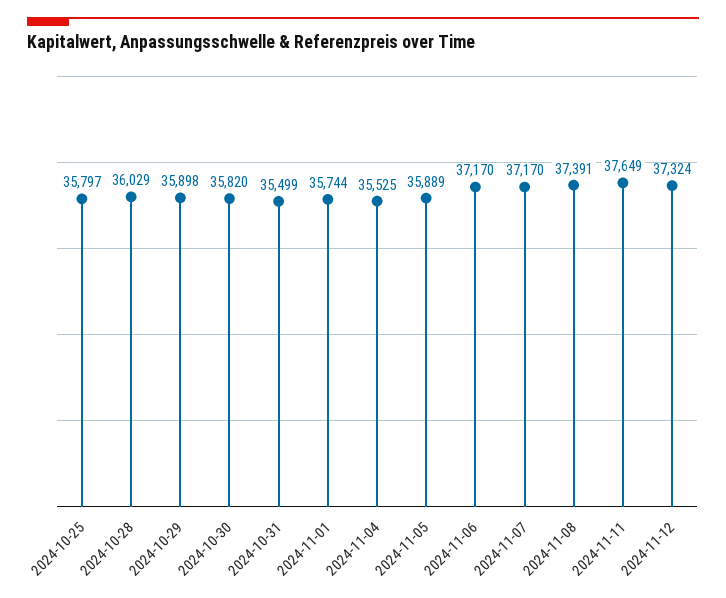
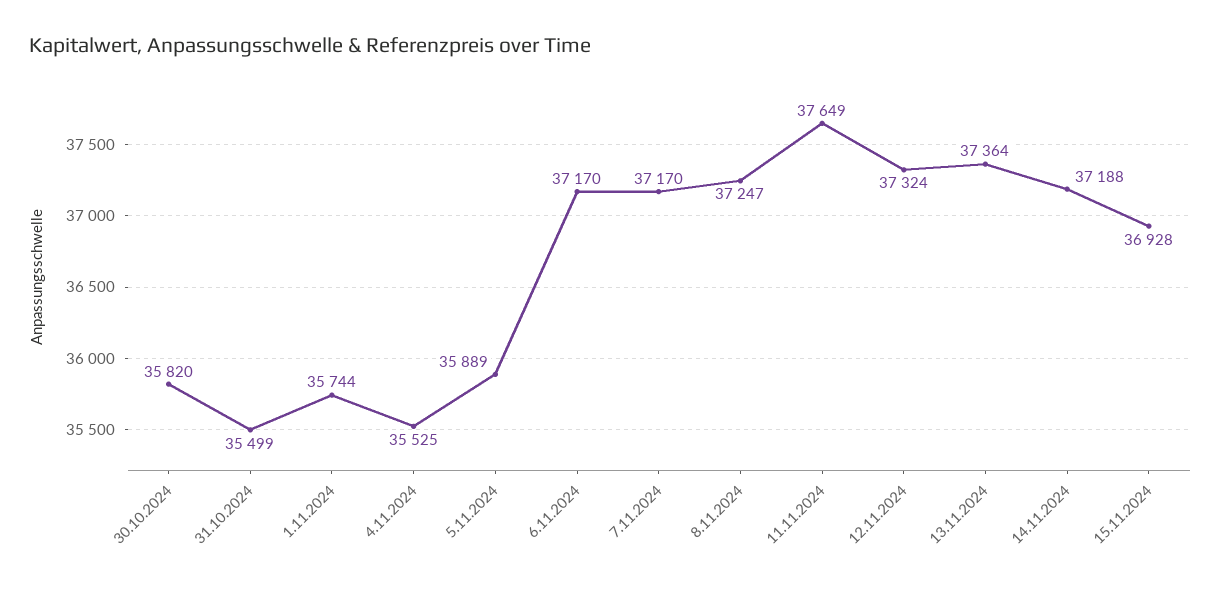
2024-10-25: 35797 -> none
2024-10-28: 36029 -> none
2024-10-29: 35898 -> none
2024-11-08: 37391 -> 37247
13.11.2024: none -> 37364
14.11.2024: none -> 37188
15.11.2024: none -> 36928

